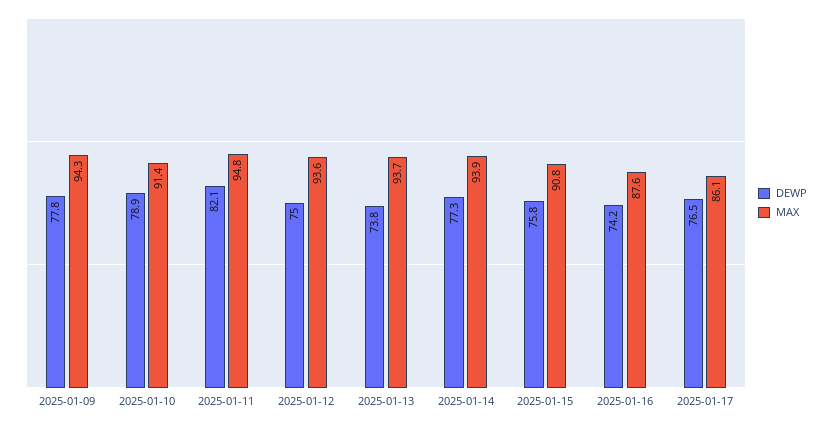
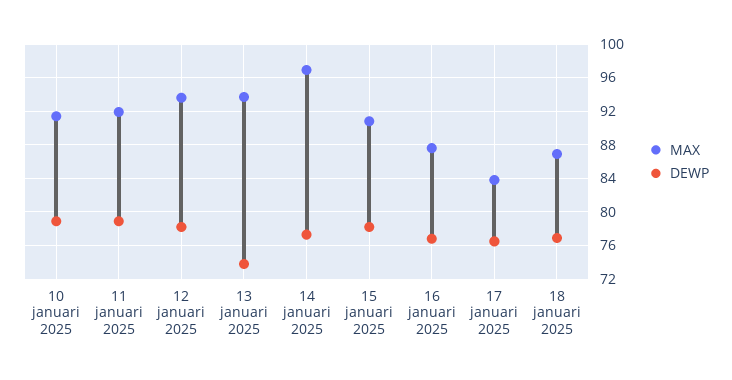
DEWP, 2025-01-09: 77.8 -> none
MAX, 2025-01-09: 94.3 -> none
DEWP, 2025-01-11: 82.1 -> 79
MAX, 2025-01-11: 94.8 -> 92
DEWP, 2025-01-12: 75 -> 78
MAX, 2025-01-14: 93.9 -> 97
DEWP, 2025-01-15: 75.8 -> 78
DEWP, 2025-01-16: 74.2 -> 77
MAX, 2025-01-17: 86.1 -> 84
MAX, 18 januari 2025: none -> 87
DEWP, 18 januari 2025: none -> 77

